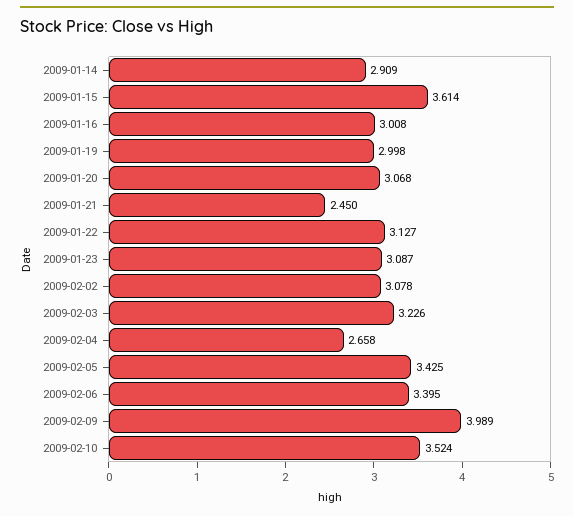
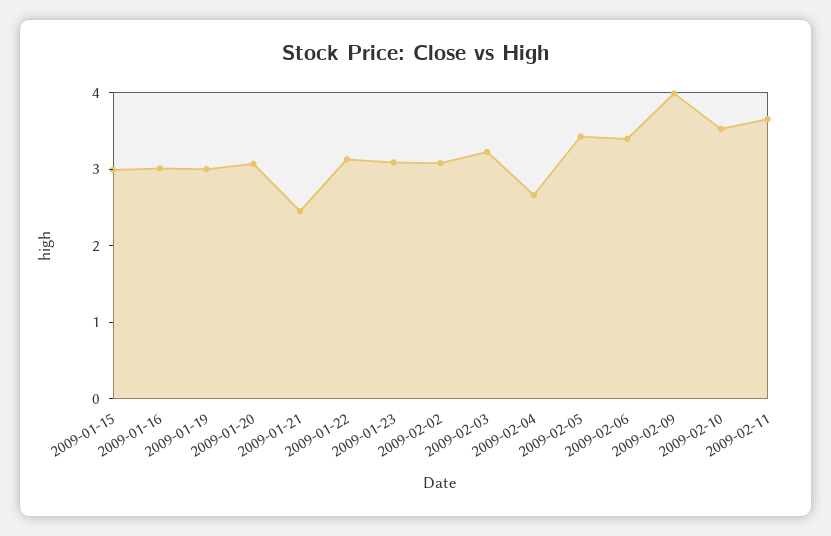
2009-01-14: 2.909 -> none
2009-01-15: 3.614 -> 3
2009-02-11: none -> 3.6

